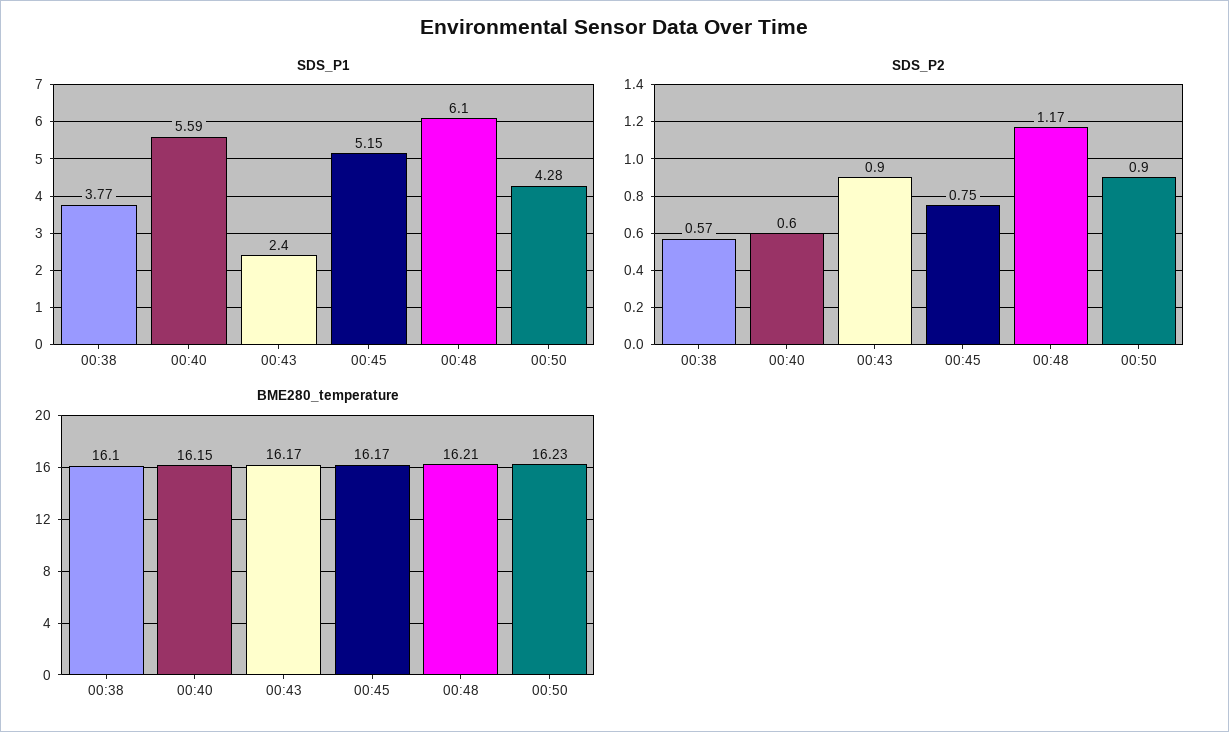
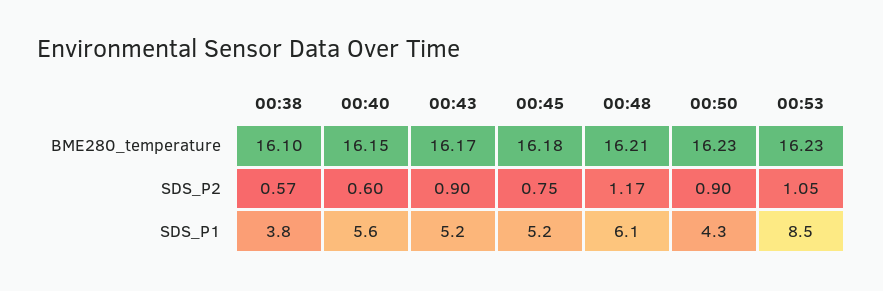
SDS_P1, 00:43: 2.4 -> 5.2
BME280_temperature, 00:45: 16.17 -> 16.18
BME280_temperature, 00:53: none -> 16.23
SDS_P2, 00:53: none -> 1.05
SDS_P1, 00:53: none -> 8.5

